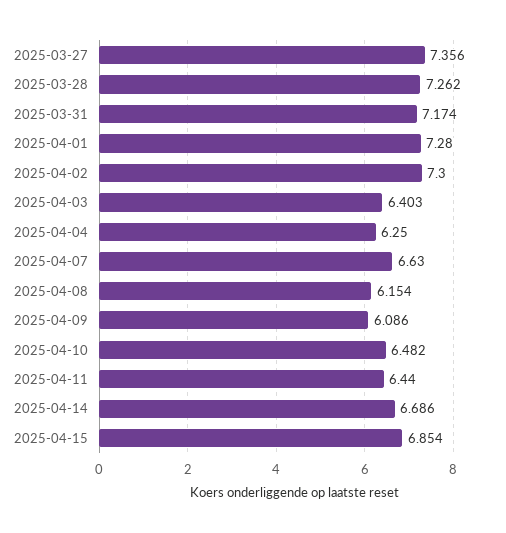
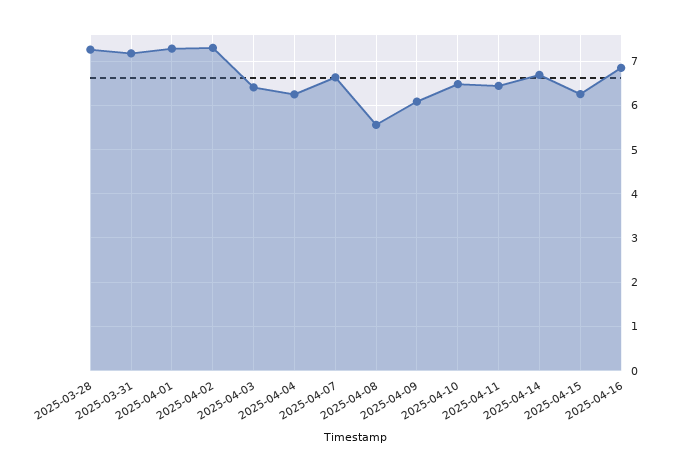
2025-03-27: 7.356 -> none
2025-04-08: 6.154 -> 5.6
2025-04-15: 6.854 -> 6.2
2025-04-16: none -> 6.8

